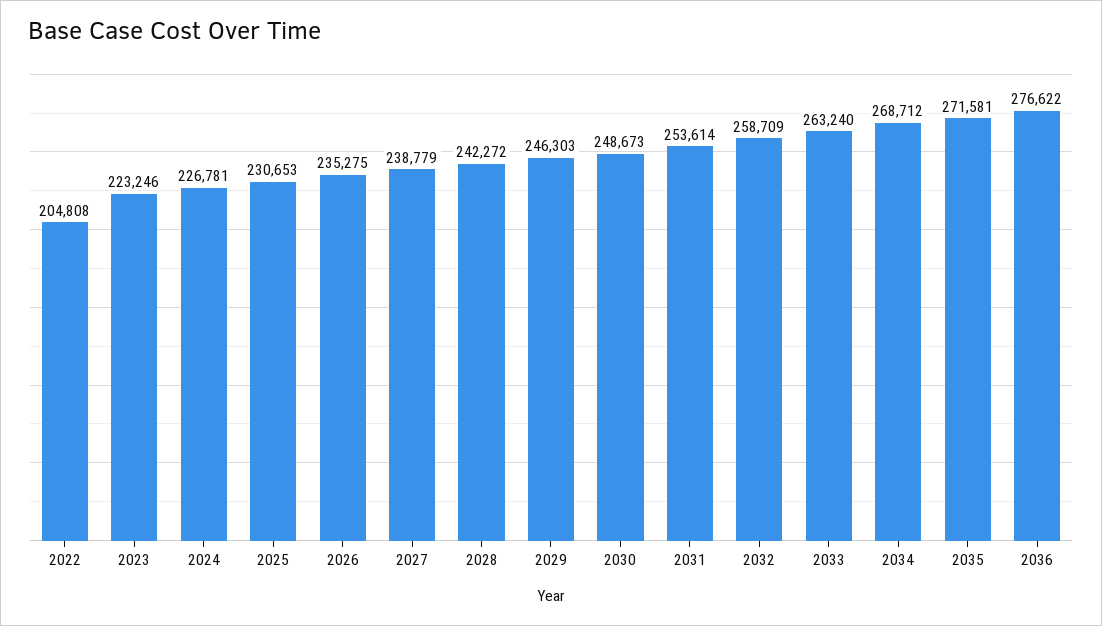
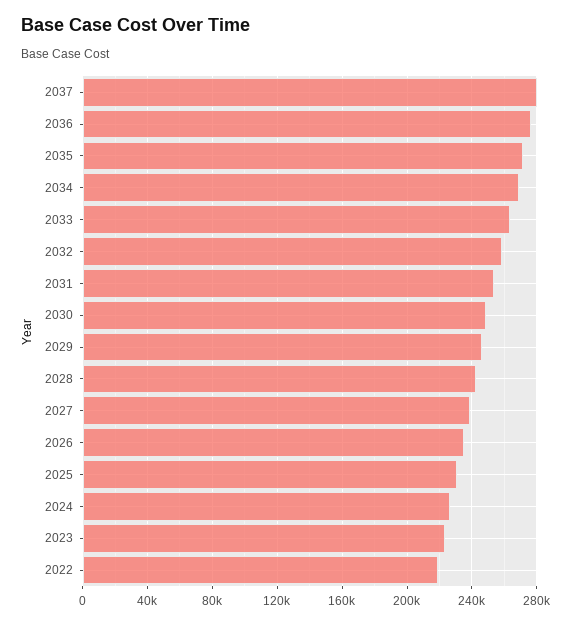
2022: 204808 -> 220000
2037: none -> 280000

